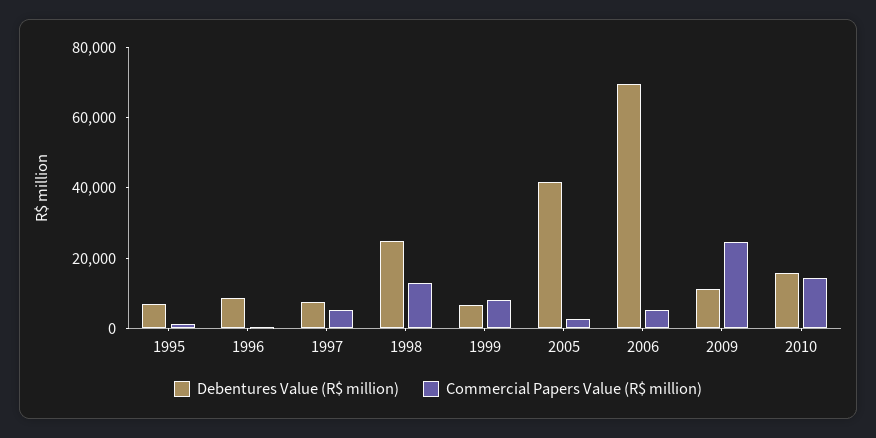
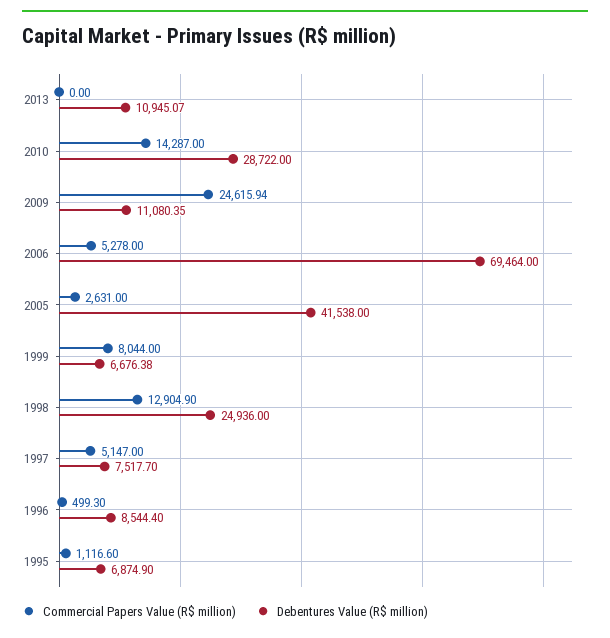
Debentures Value (R$ million), 2010: 15000 -> 28722
Commercial Papers Value (R$ million), 2013: none -> 0
Debentures Value (R$ million), 2013: none -> 10945.07

